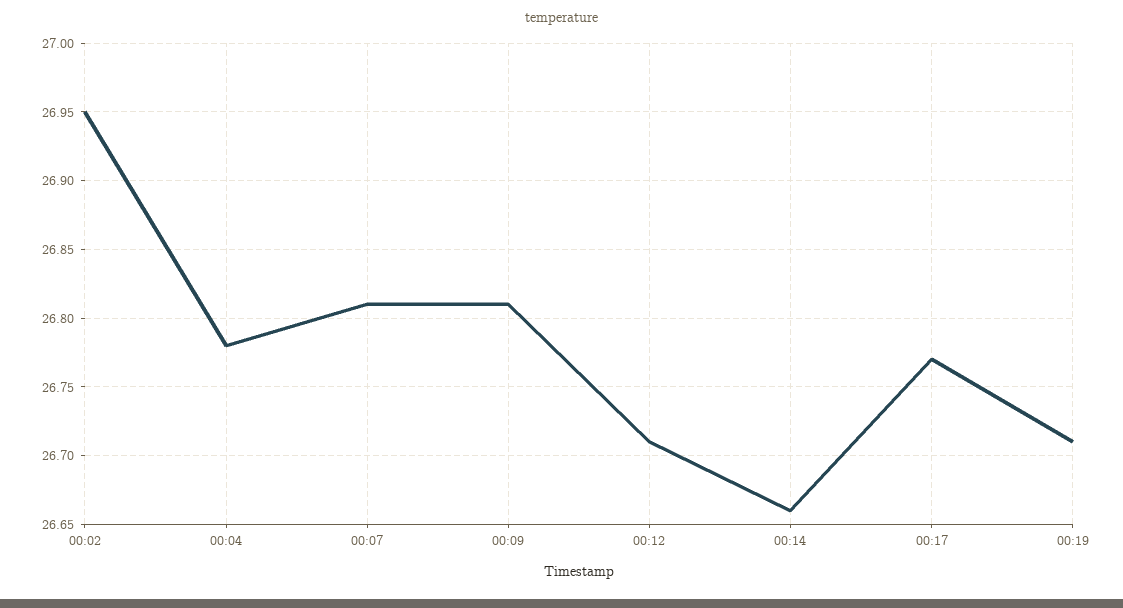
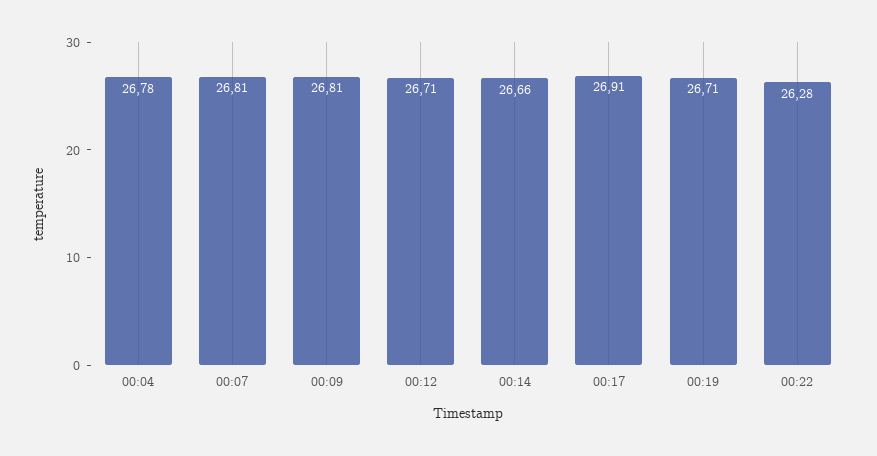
00:02: 26.95 -> none
00:17: 26.77 -> 26.91
00:22: none -> 26.28

